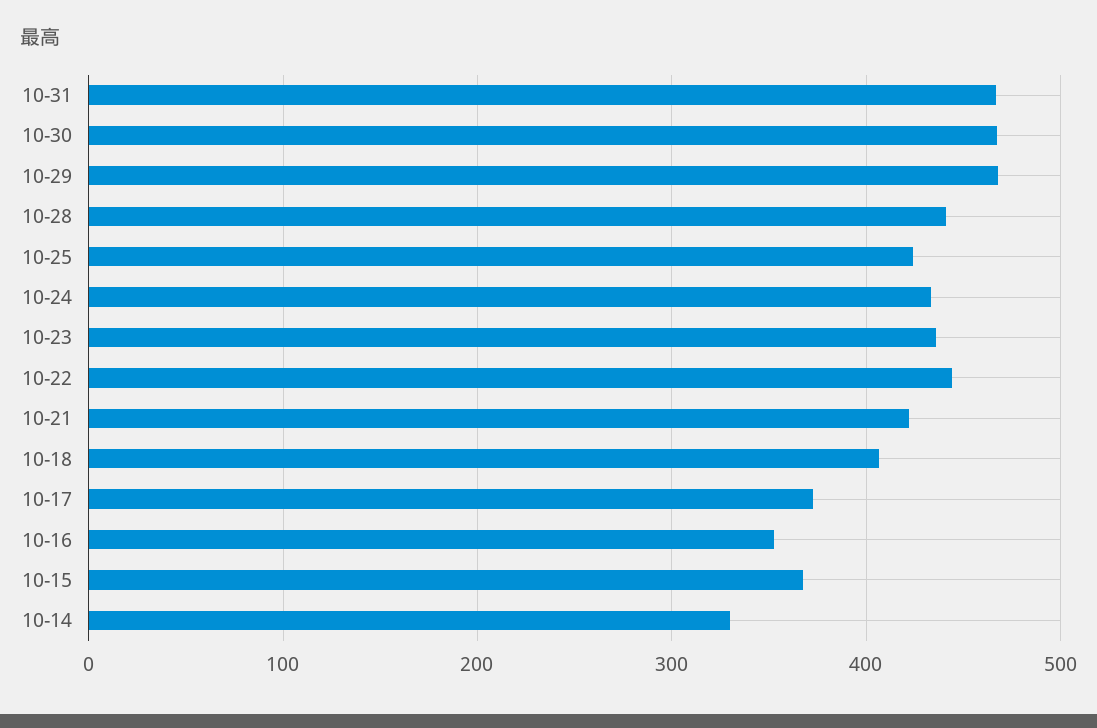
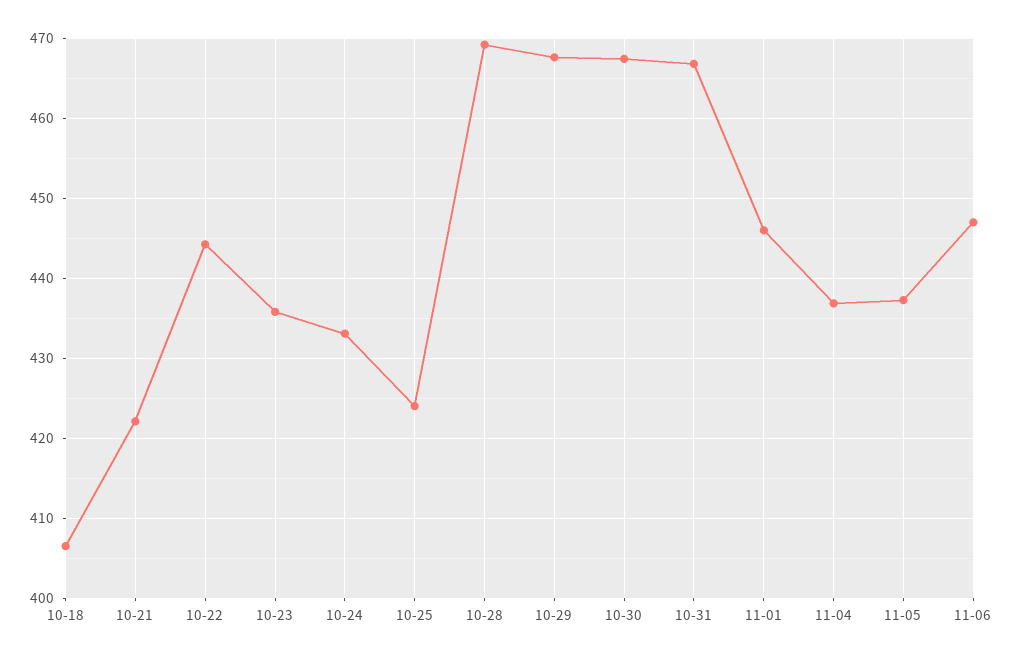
10-28: 440 -> 469
10-17: 370 -> none
10-16: 350 -> none
10-15: 370 -> none
10-14: 330 -> none
11-01: none -> 446
11-04: none -> 437
11-05: none -> 437
11-06: none -> 447

